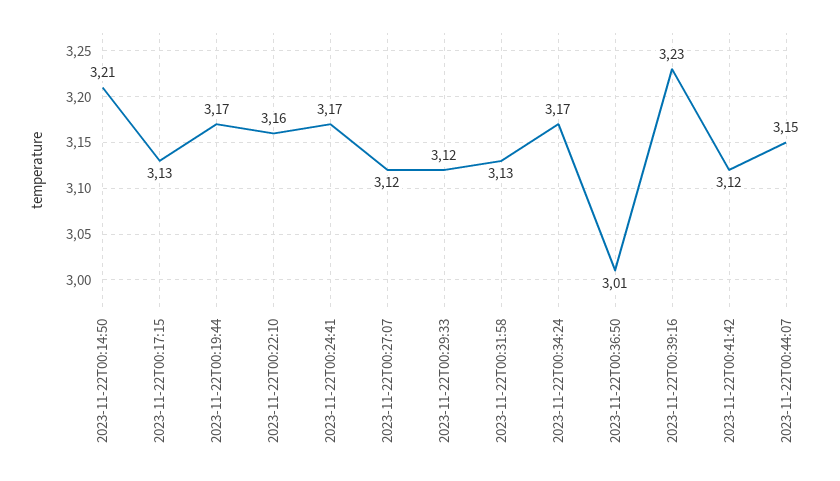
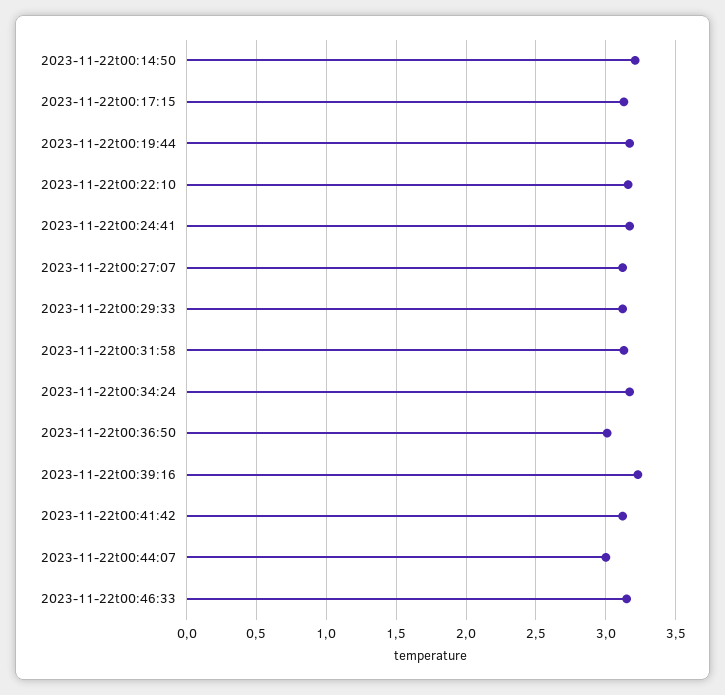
2023-11-22T00:44:07: 3.15 -> 3
2023-11-22t00:46:33: none -> 3.15

